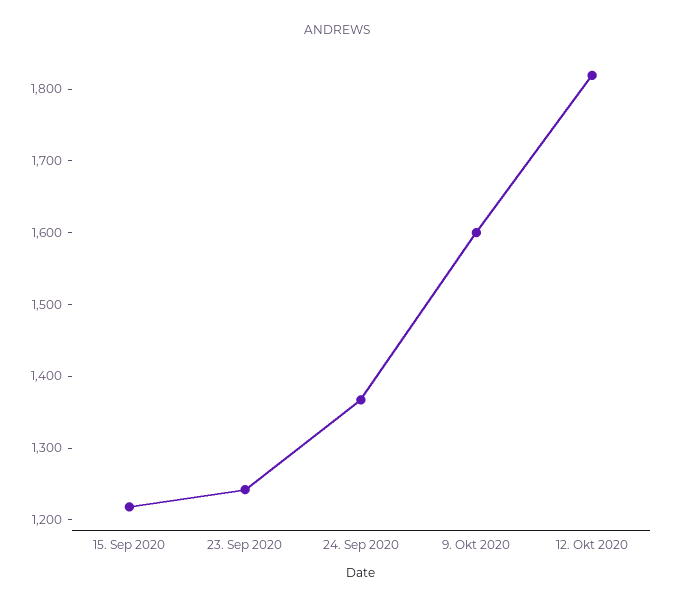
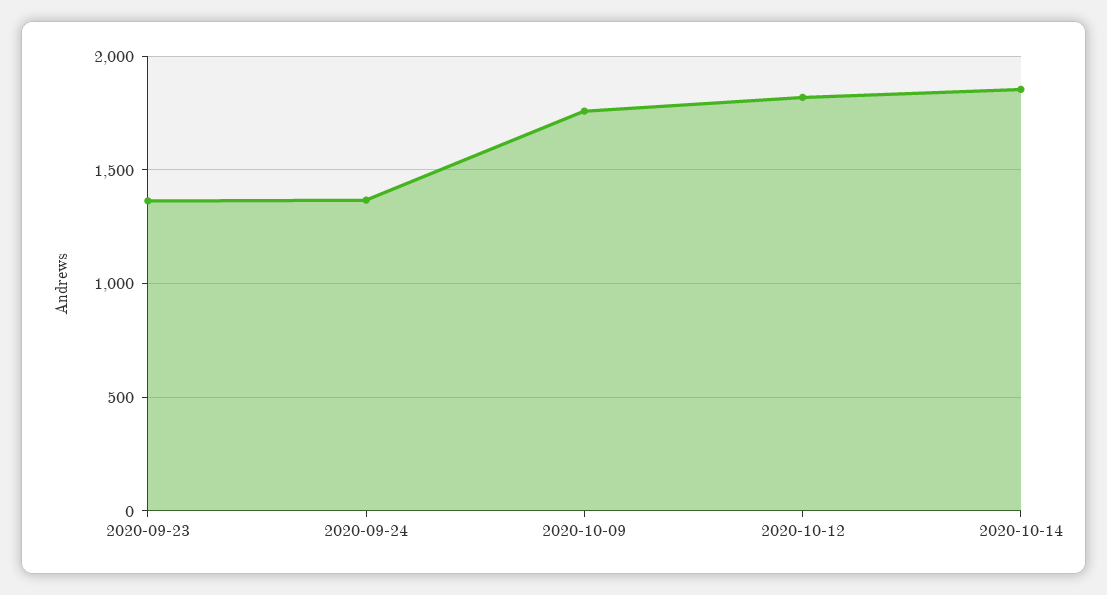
15. Sep 2020: 1220 -> none
23. Sep 2020: 1240 -> 1350
9. Okt 2020: 1600 -> 1750
2020-10-14: none -> 1850

